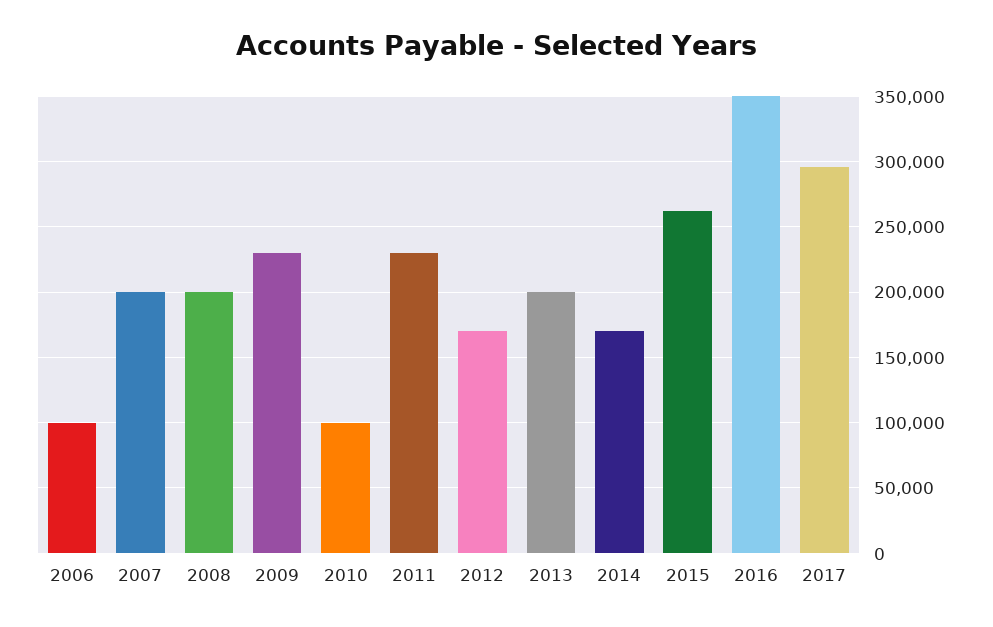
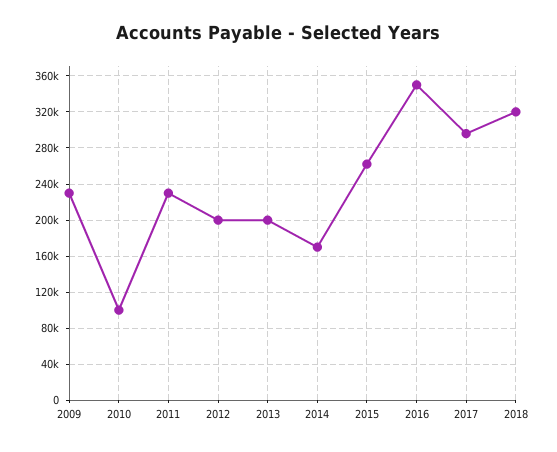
2006: 100000 -> none
2007: 200000 -> none
2008: 200000 -> none
2012: 170000 -> 200000
2018: none -> 320000

